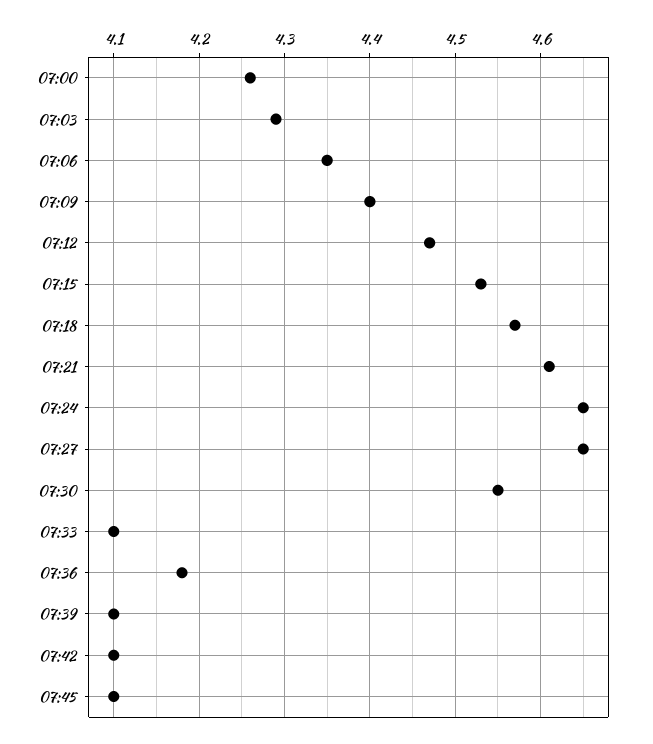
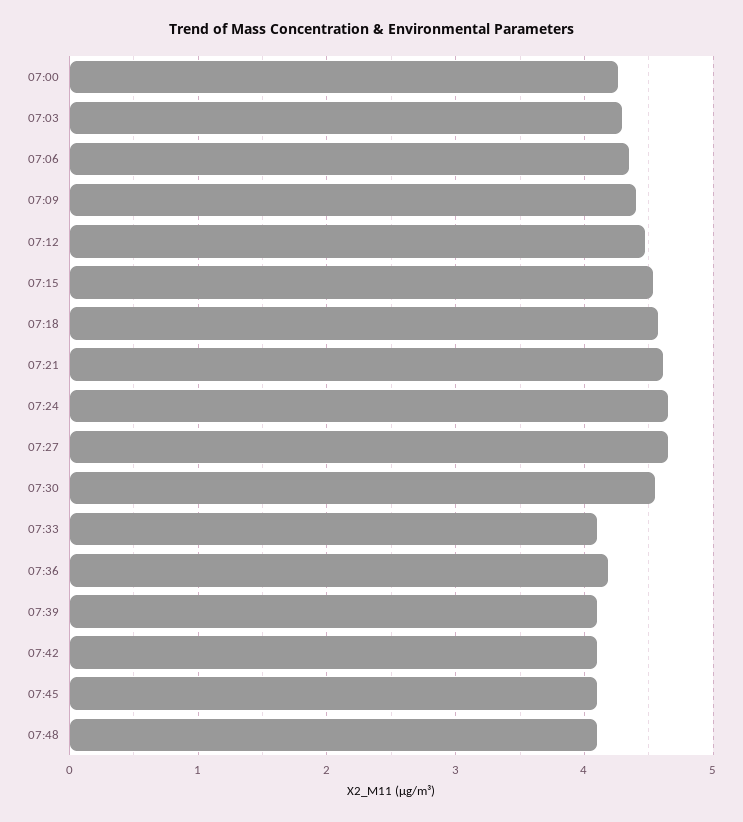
07:48: none -> 4.1

